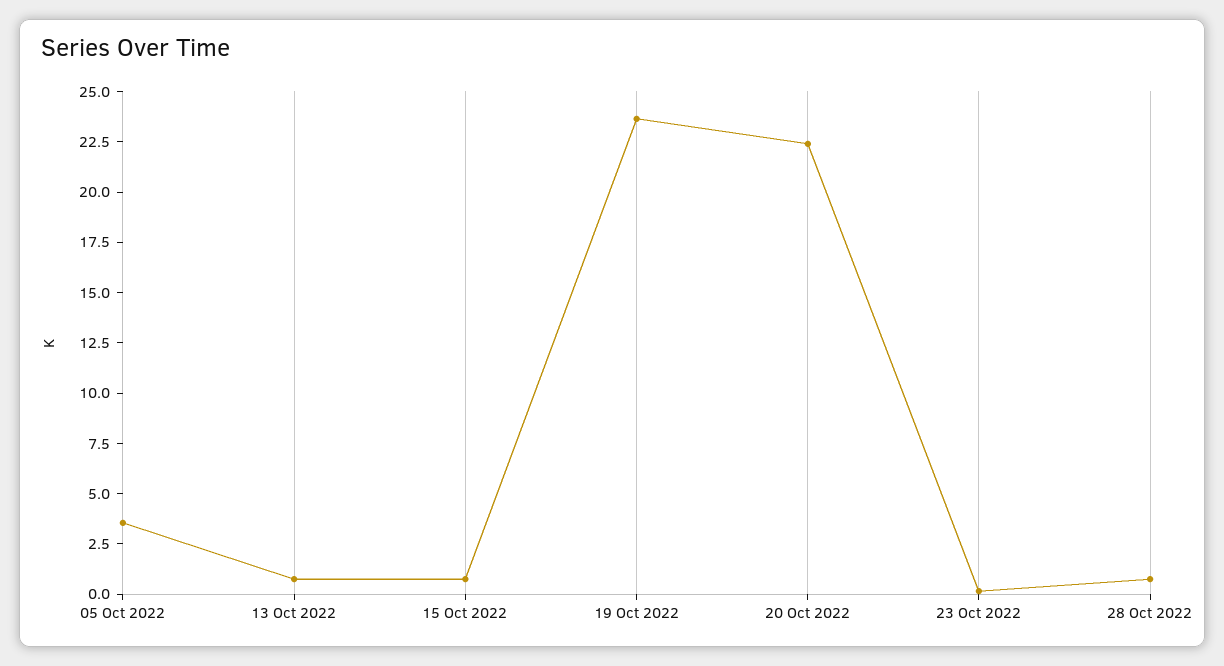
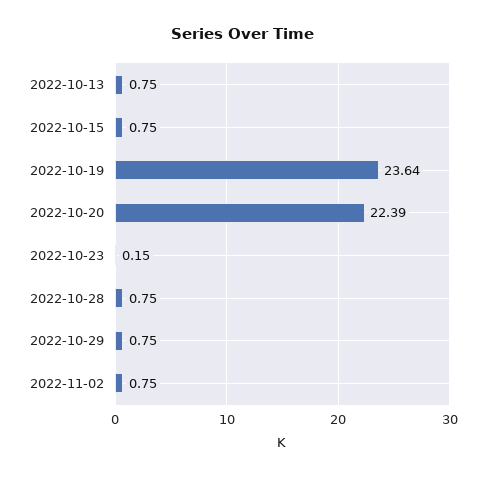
05 Oct 2022: 3.5 -> none
2022-10-29: none -> 0.75
2022-11-02: none -> 0.75

